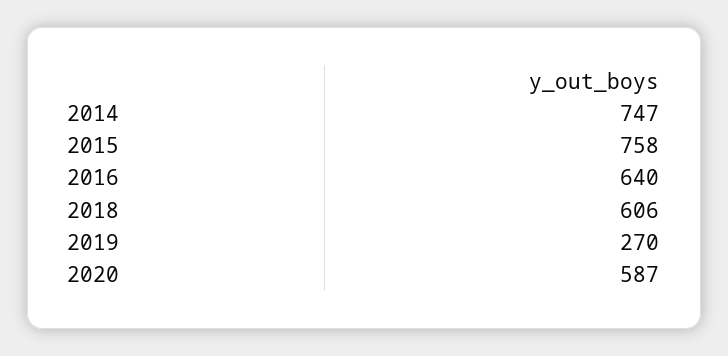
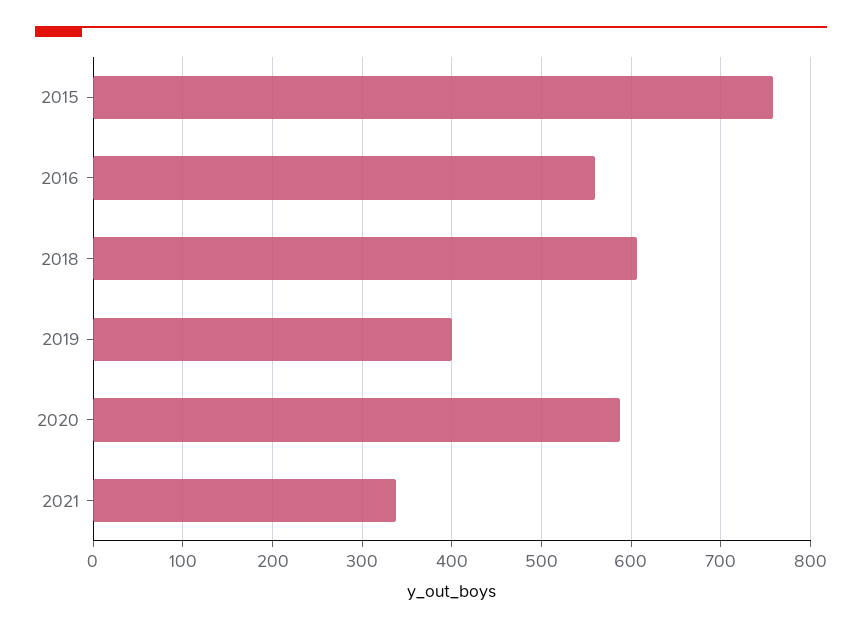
2014: 747 -> none
2016: 640 -> 560
2019: 270 -> 400
2021: none -> 340

